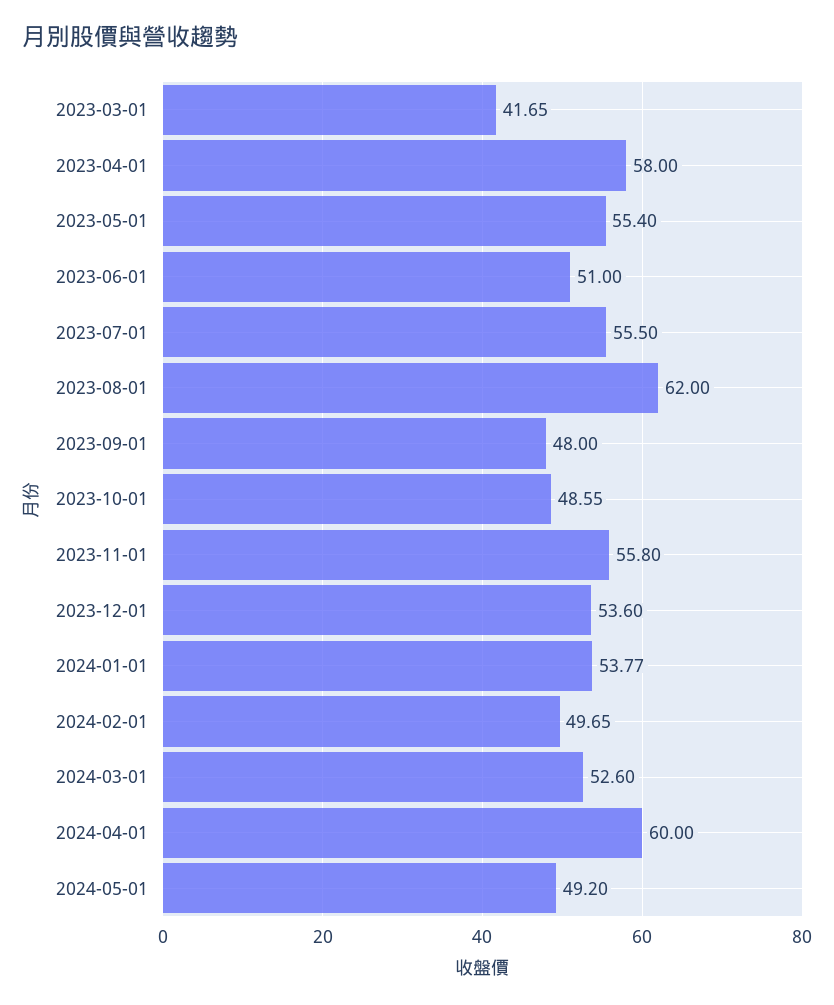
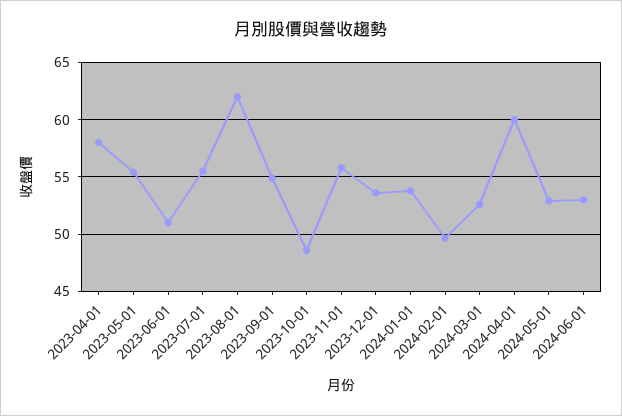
2023-03-01: 41.65 -> none
2023-09-01: 48 -> 55
2024-05-01: 49.2 -> 53
2024-06-01: none -> 53

